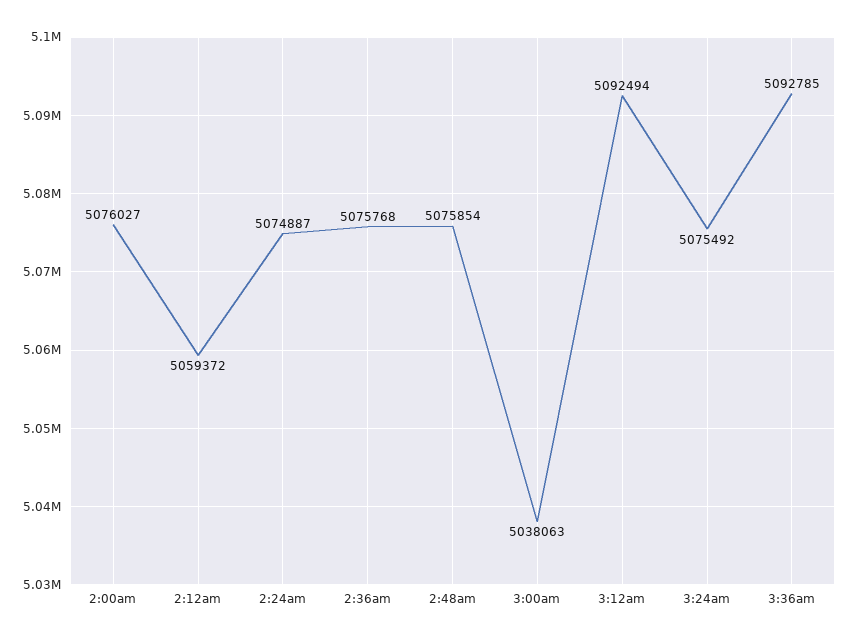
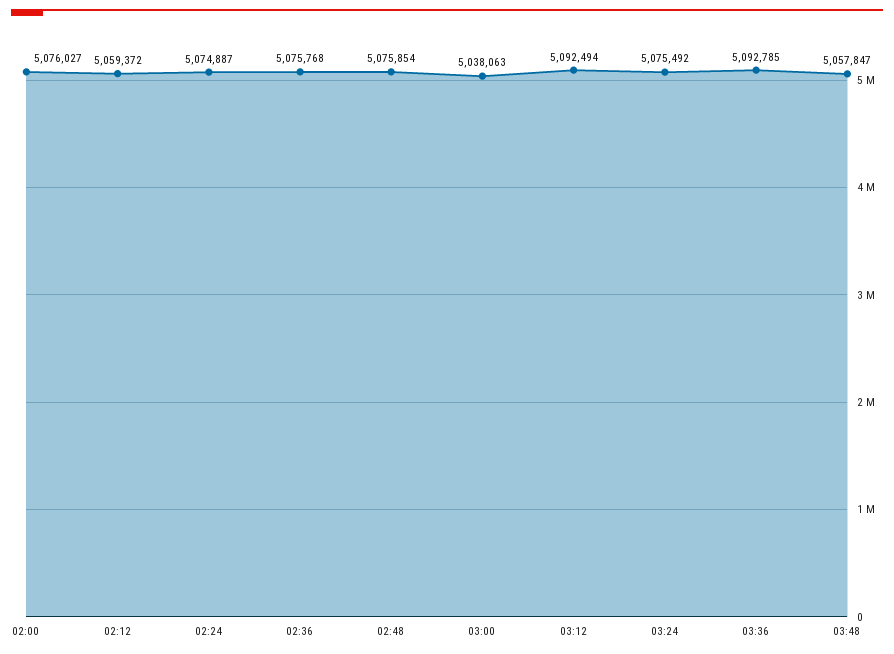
03:48: none -> 5057847

